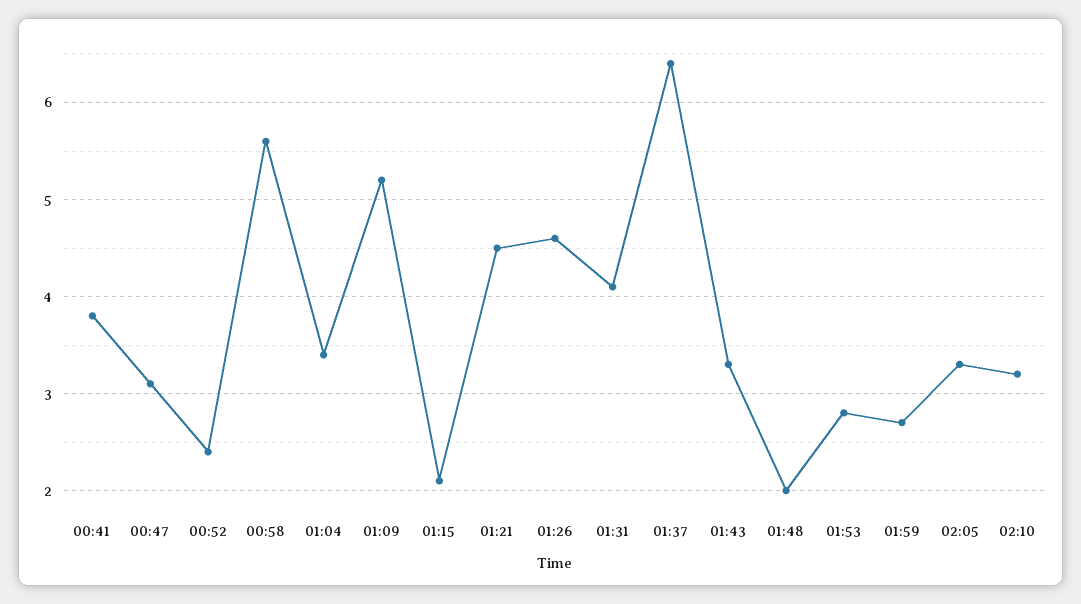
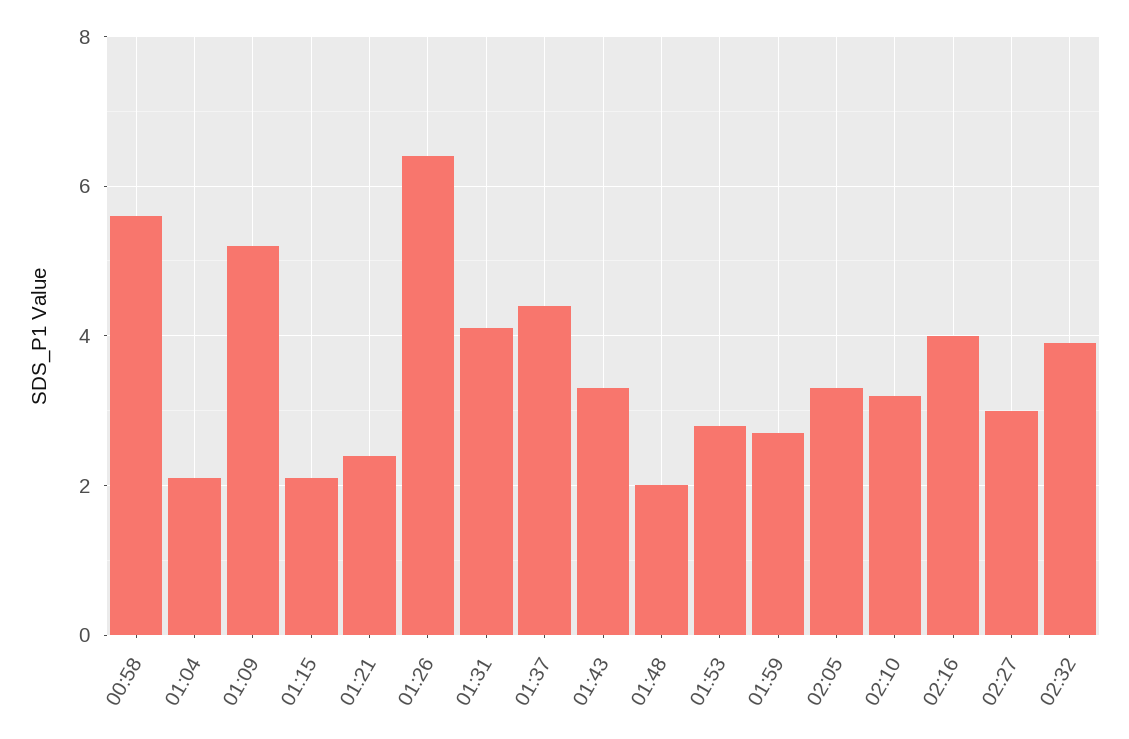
00:41: 3.8 -> none
00:47: 3.1 -> none
00:52: 2.4 -> none
01:04: 3.4 -> 2
01:21: 4.5 -> 2.5
01:26: 4.6 -> 6.5
01:37: 6.4 -> 4.5
02:16: none -> 4
02:27: none -> 3
02:32: none -> 4

